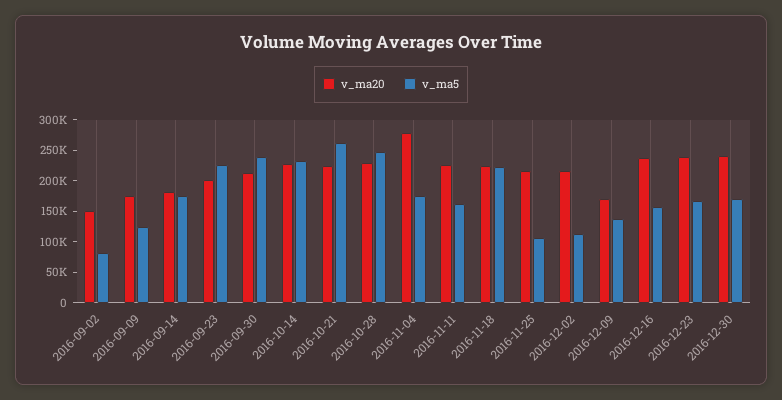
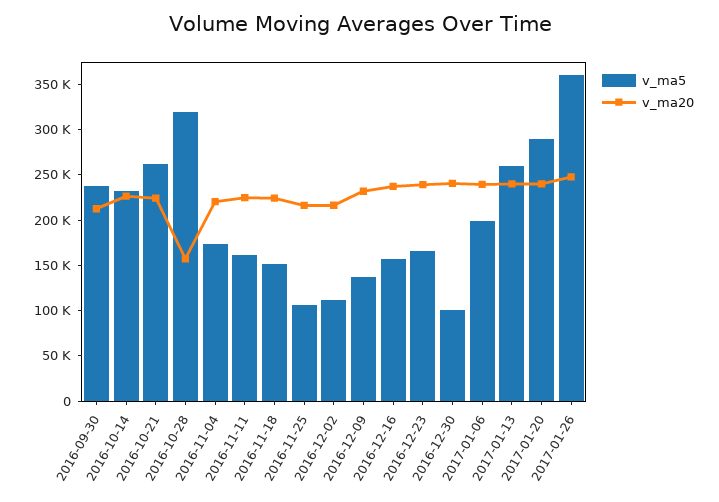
v_ma20, 2016-09-02: 150000 -> none
v_ma5, 2016-09-02: 75000 -> none
v_ma20, 2016-09-09: 175000 -> none
v_ma5, 2016-09-09: 125000 -> none
v_ma20, 2016-09-14: 175000 -> none
v_ma5, 2016-09-14: 175000 -> none
v_ma20, 2016-09-23: 200000 -> none
v_ma5, 2016-09-23: 225000 -> none
v_ma20, 2016-10-28: 225000 -> 160000
v_ma5, 2016-10-28: 250000 -> 320000
v_ma20, 2016-11-04: 275000 -> 220000
v_ma5, 2016-11-18: 225000 -> 150000
v_ma20, 2016-12-09: 175000 -> 230000
v_ma5, 2016-12-30: 175000 -> 100000
v_ma5, 2017-01-06: none -> 200000
v_ma20, 2017-01-06: none -> 240000
v_ma5, 2017-01-13: none -> 260000
v_ma20, 2017-01-13: none -> 240000
v_ma5, 2017-01-20: none -> 290000
v_ma20, 2017-01-20: none -> 240000
v_ma5, 2017-01-26: none -> 360000
v_ma20, 2017-01-26: none -> 250000

